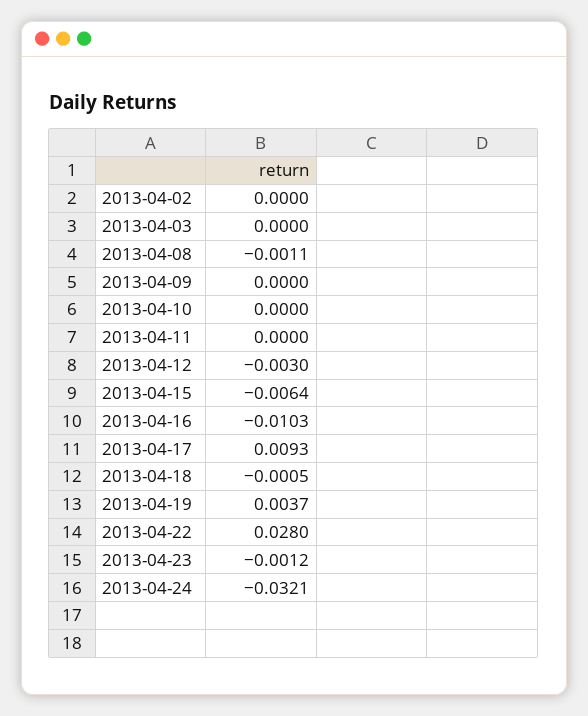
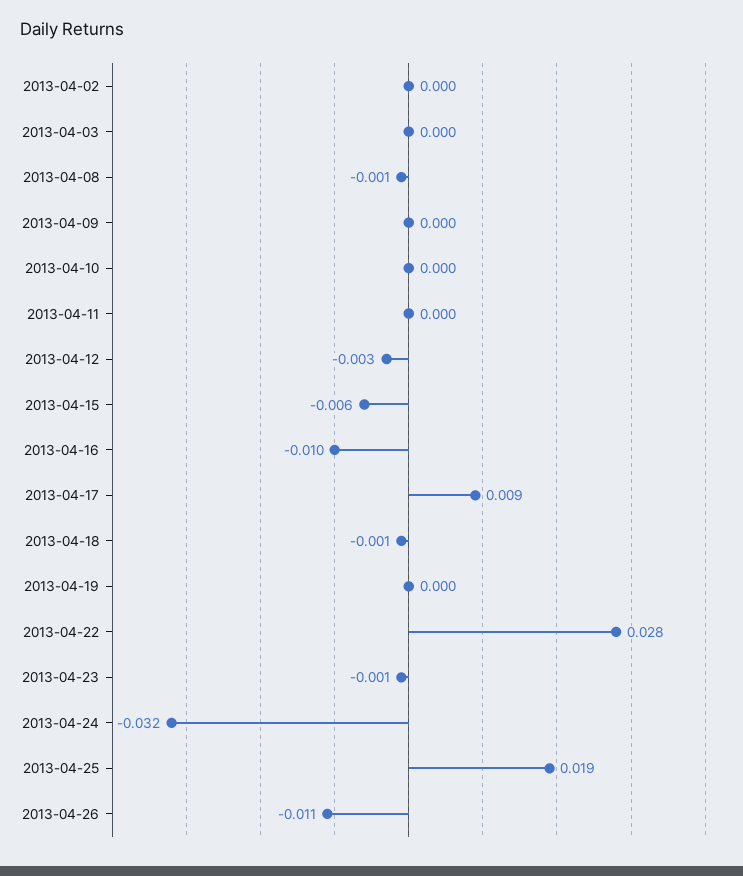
2013-04-19: 0.0037 -> 0
2013-04-25: none -> 0.019
2013-04-26: none -> -0.011

